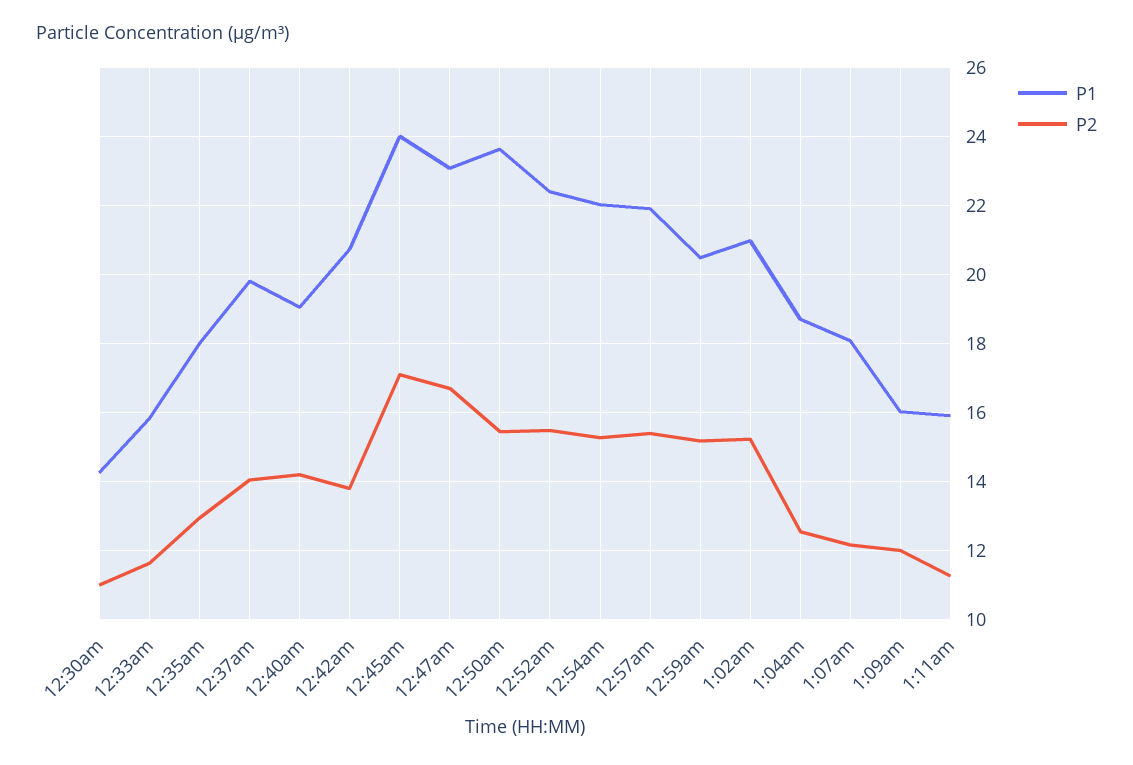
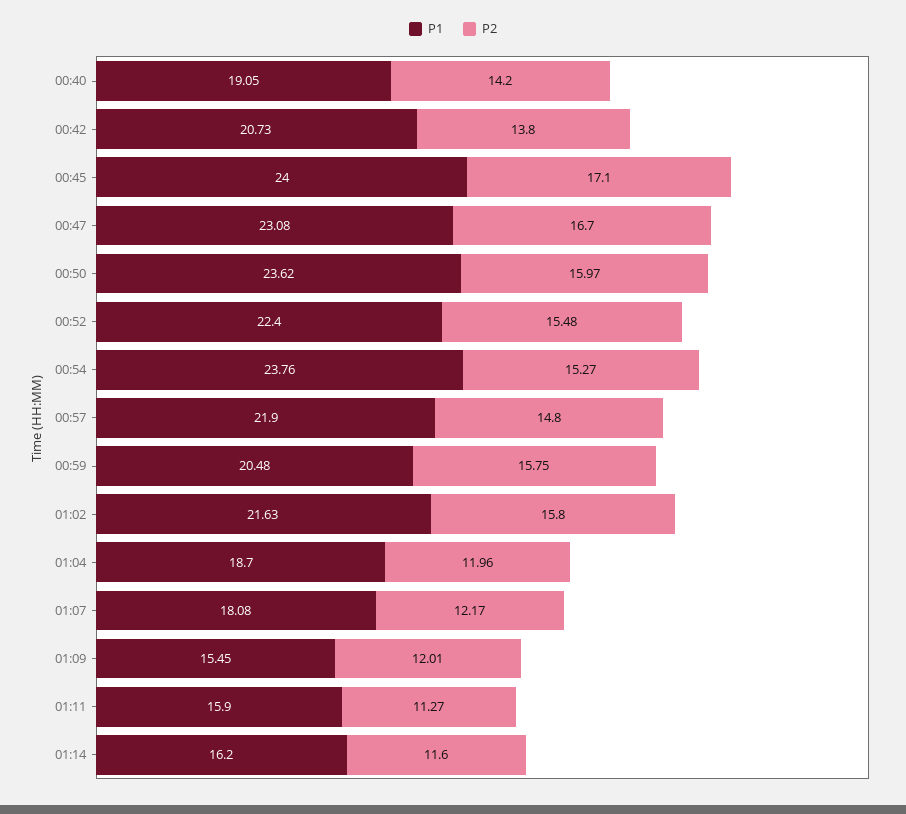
P1, 12:30am: 14.2 -> none
P2, 12:30am: 11 -> none
P1, 12:33am: 15.8 -> none
P2, 12:33am: 11.6 -> none
P1, 12:35am: 18 -> none
P2, 12:35am: 13 -> none
P1, 12:37am: 19.8 -> none
P2, 12:37am: 14 -> none
P2, 12:50am: 15.4 -> 15.97
P1, 12:54am: 22 -> 23.76
P2, 12:57am: 15.4 -> 14.8
P2, 12:59am: 15.2 -> 15.75
P1, 1:02am: 21 -> 21.63
P2, 1:02am: 15.2 -> 15.8
P2, 1:04am: 12.6 -> 11.96
P1, 1:09am: 16 -> 15.45
P1, 01:14: none -> 16.2
P2, 01:14: none -> 11.6

